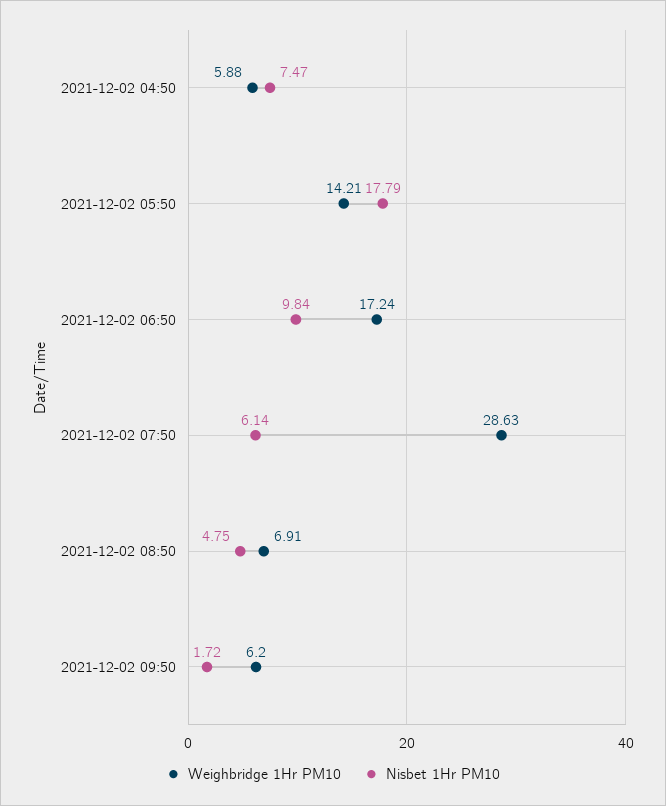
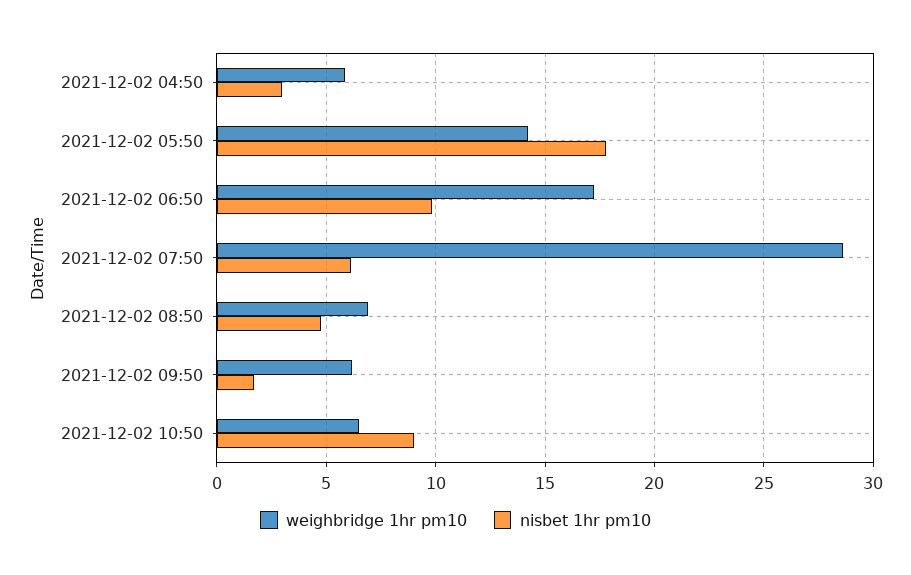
Nisbet 1Hr PM10, 2021-12-02 04:50: 7.47 -> 3
Weighbridge 1Hr PM10, 2021-12-02 10:50: none -> 6.5
Nisbet 1Hr PM10, 2021-12-02 10:50: none -> 9

